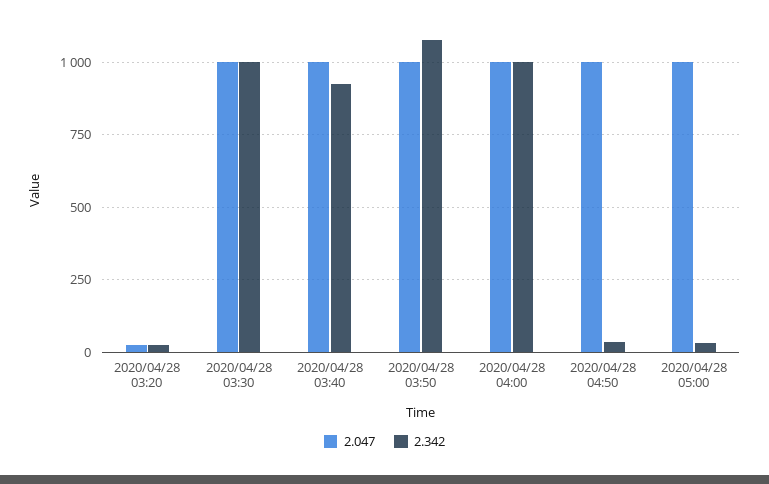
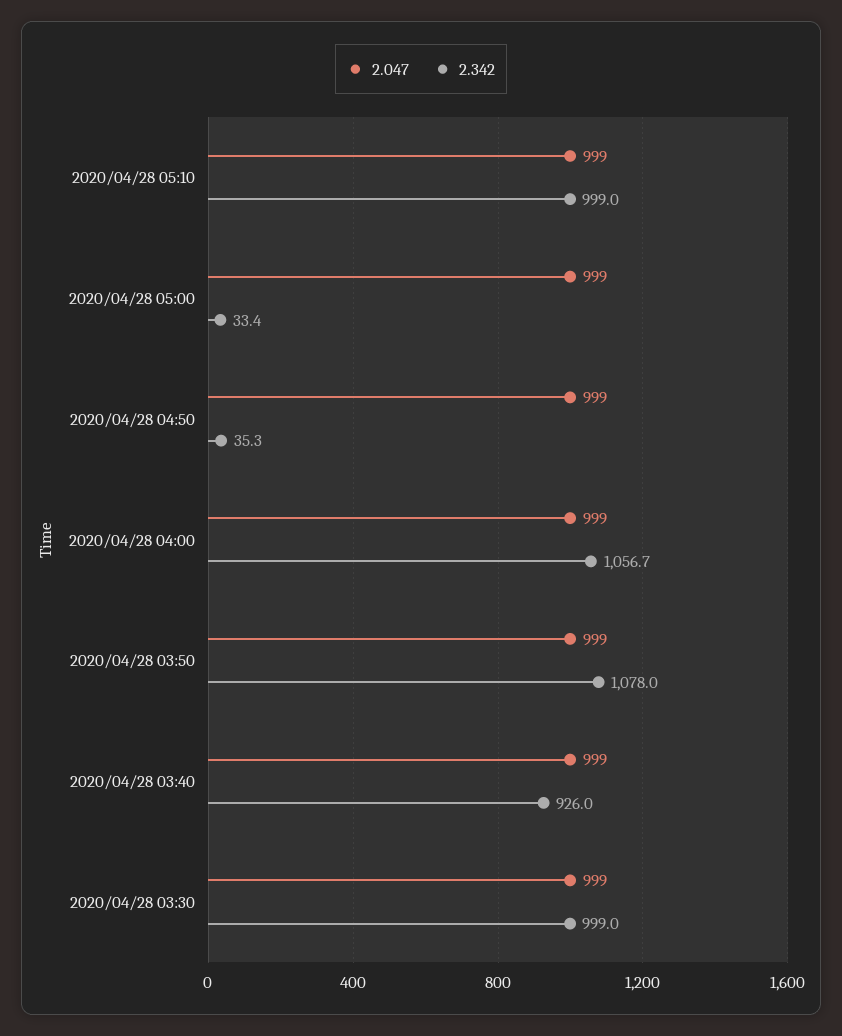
2.047, 2020/04/28 03:20: 25 -> none
2.342, 2020/04/28 03:20: 25 -> none
2.342, 2020/04/28 04:00: 1000 -> 1056.7
2.047, 2020/04/28 05:10: none -> 999
2.342, 2020/04/28 05:10: none -> 999

